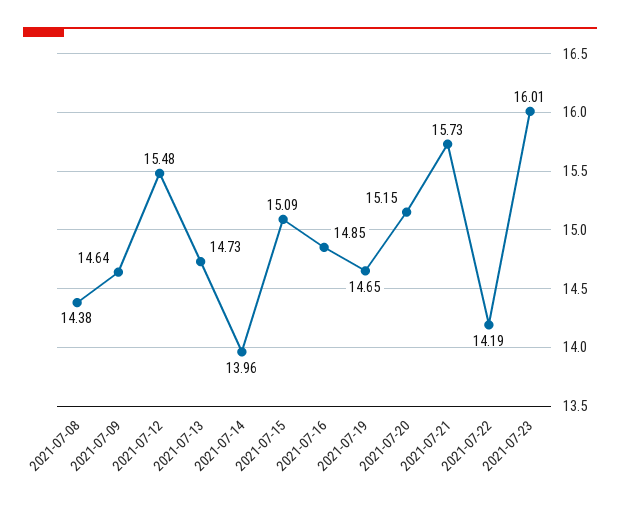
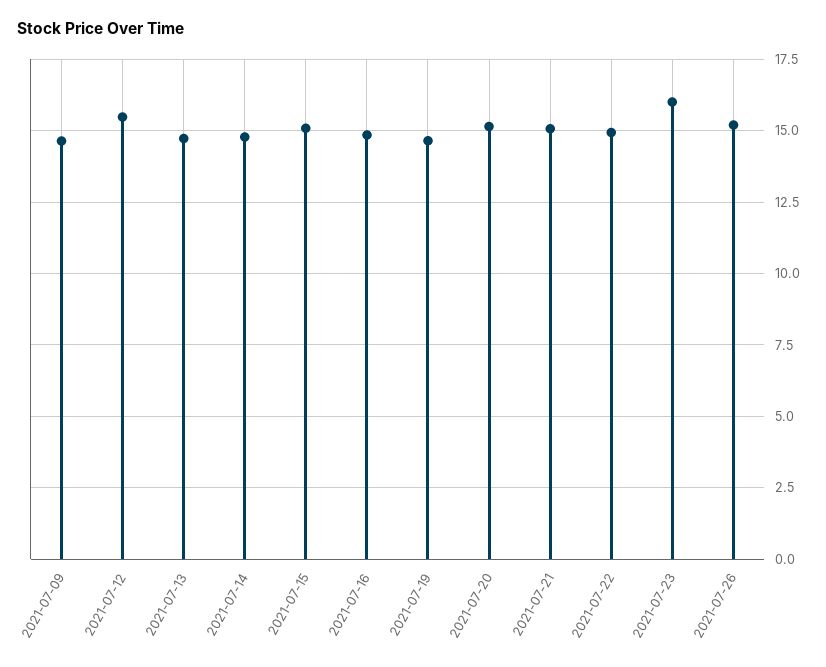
2021-07-08: 14.38 -> none
2021-07-14: 13.96 -> 14.75
2021-07-21: 15.73 -> 15
2021-07-22: 14.19 -> 15
2021-07-26: none -> 15.25

